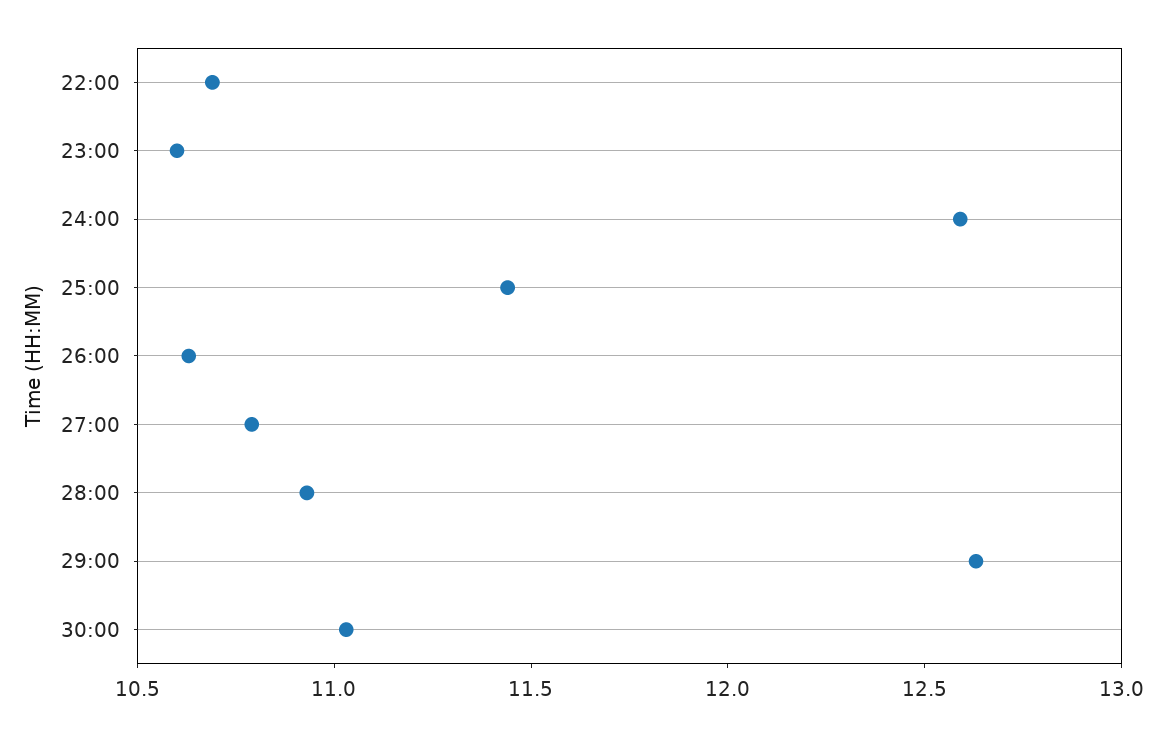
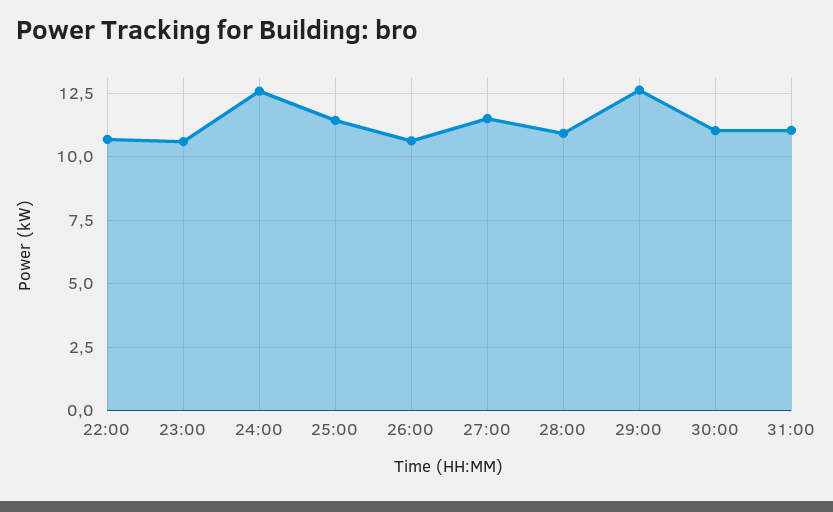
27:00: 10.8 -> 11.5
31:00: none -> 11

